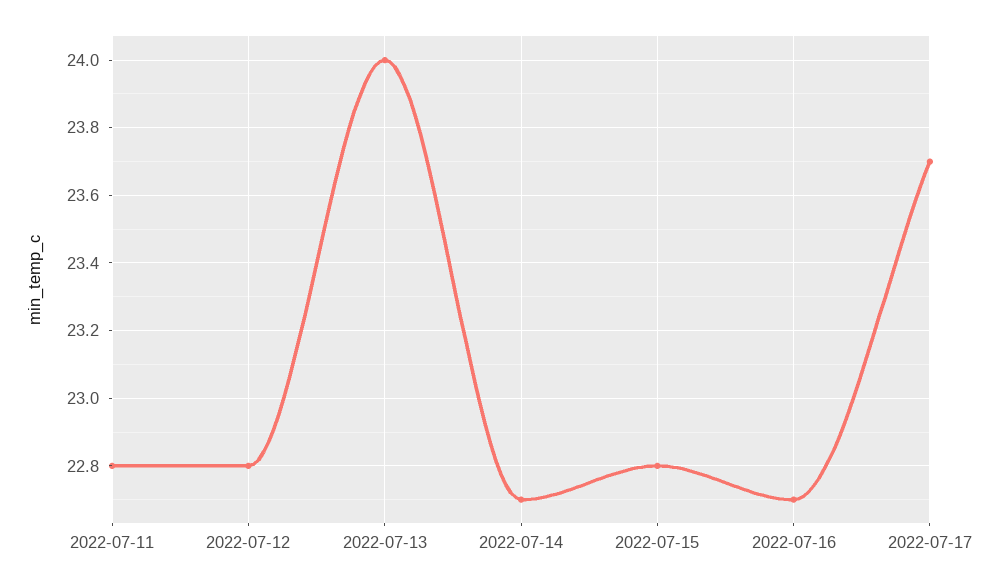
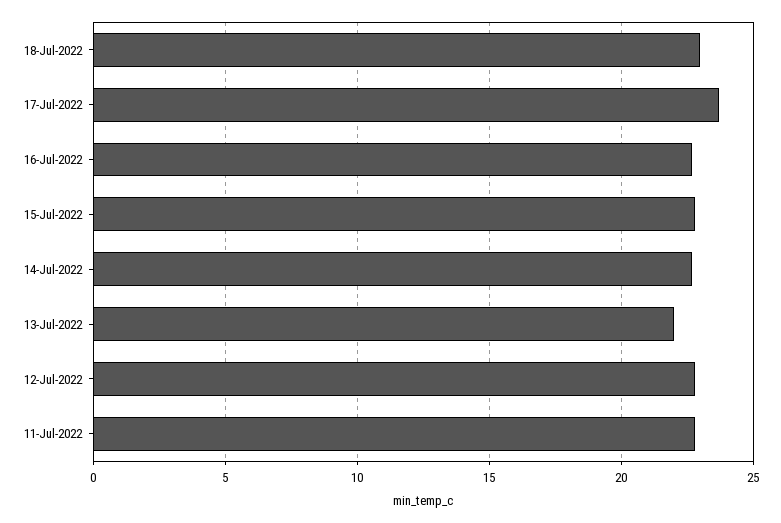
2022-07-13: 24 -> 22
18-Jul-2022: none -> 23

